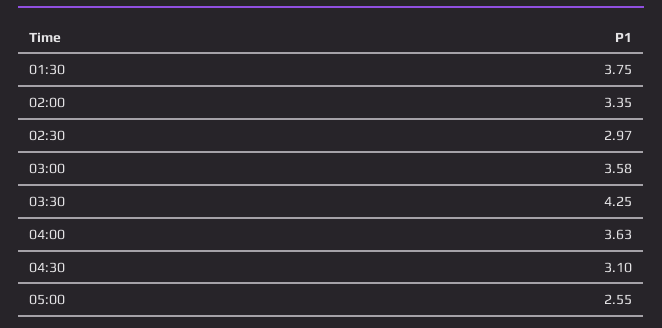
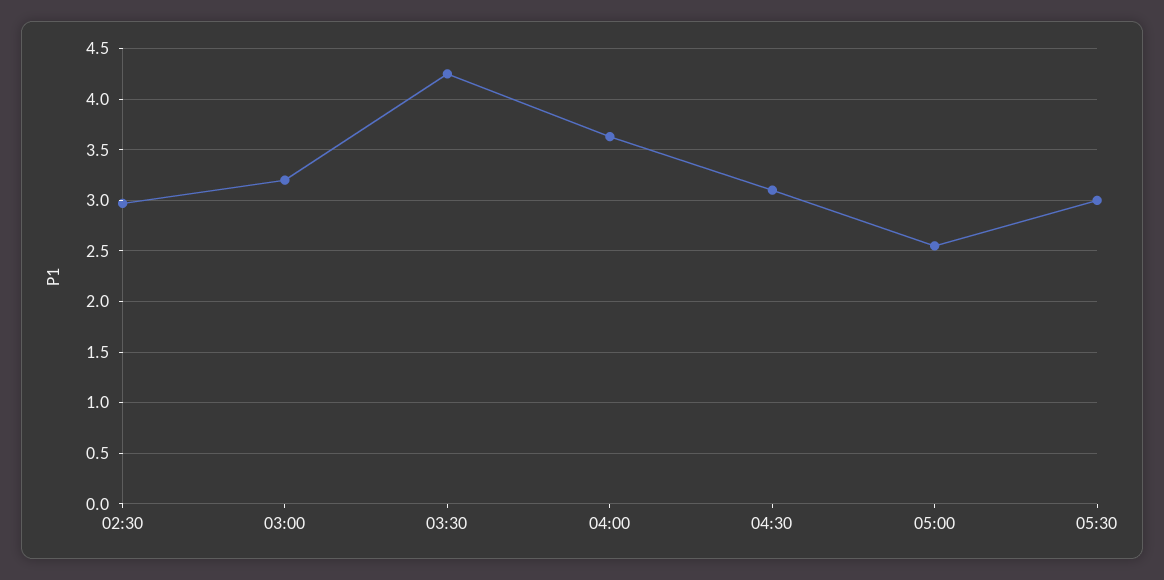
01:30: 3.75 -> none
02:00: 3.35 -> none
03:00: 3.58 -> 3.2
05:30: none -> 3

